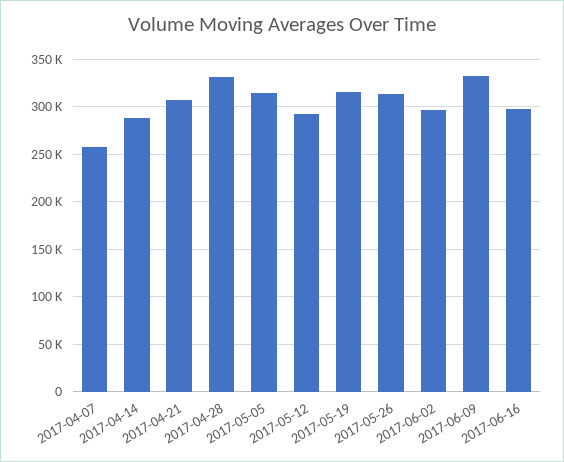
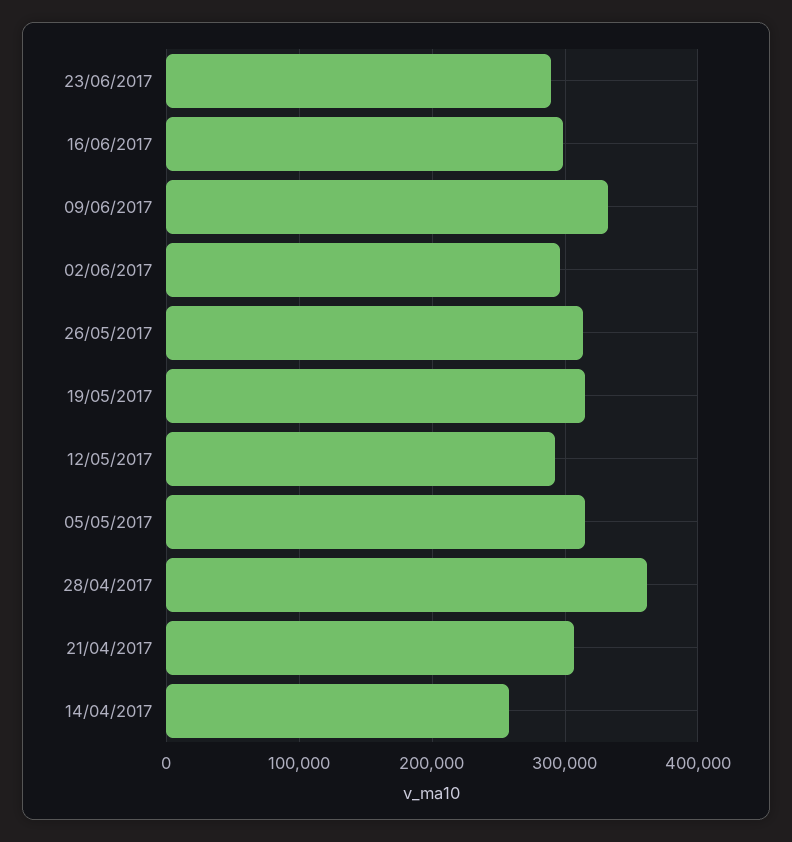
2017-04-07: 260000 -> none
2017-04-14: 290000 -> 260000
2017-04-28: 330000 -> 360000
23/06/2017: none -> 290000

